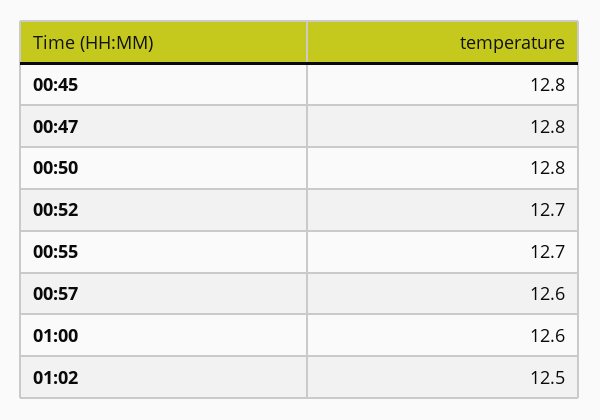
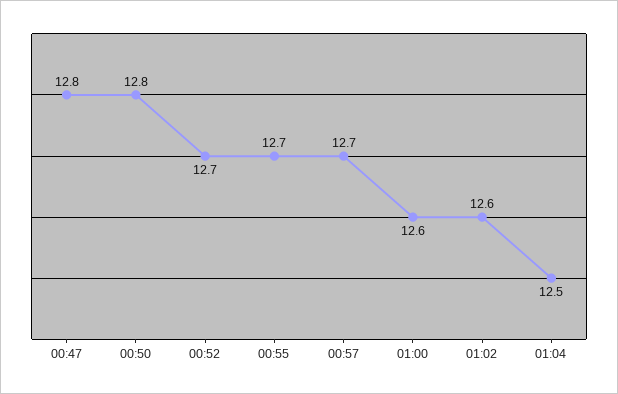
00:45: 12.8 -> none
00:57: 12.6 -> 12.7
01:02: 12.5 -> 12.6
01:04: none -> 12.5

